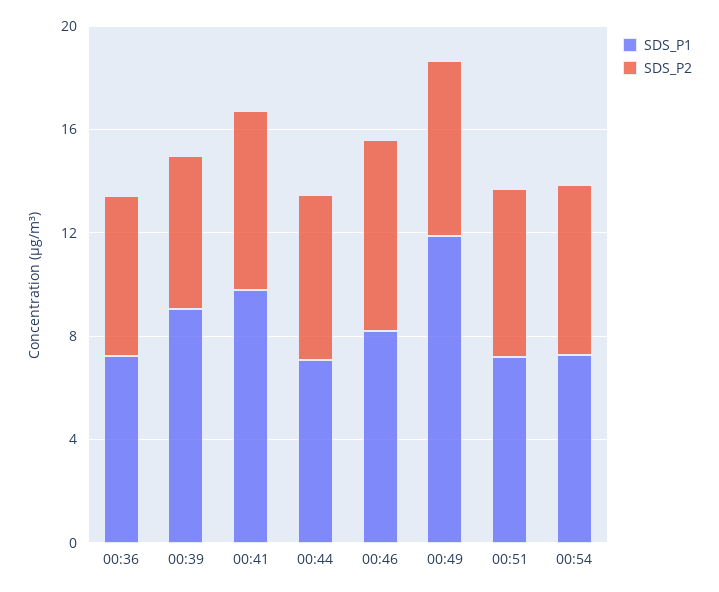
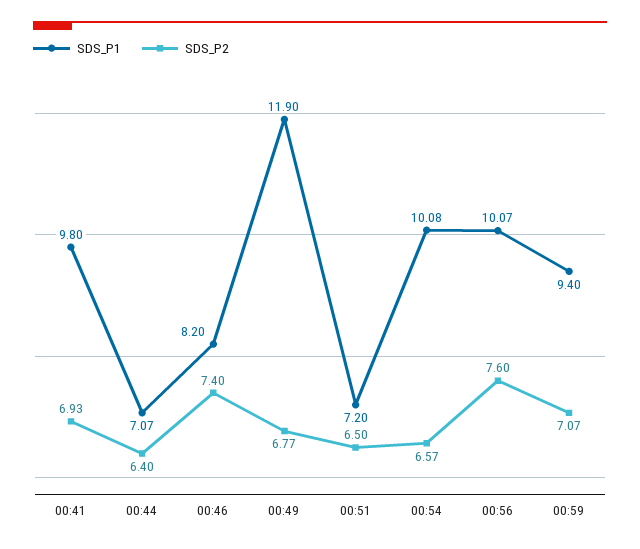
SDS_P1, 00:36: 7 -> none
SDS_P2, 00:36: 6 -> none
SDS_P1, 00:39: 9 -> none
SDS_P2, 00:39: 6 -> none
SDS_P1, 00:54: 7 -> 10.08
SDS_P1, 00:56: none -> 10.07
SDS_P2, 00:56: none -> 7.6
SDS_P1, 00:59: none -> 9.4
SDS_P2, 00:59: none -> 7.07

